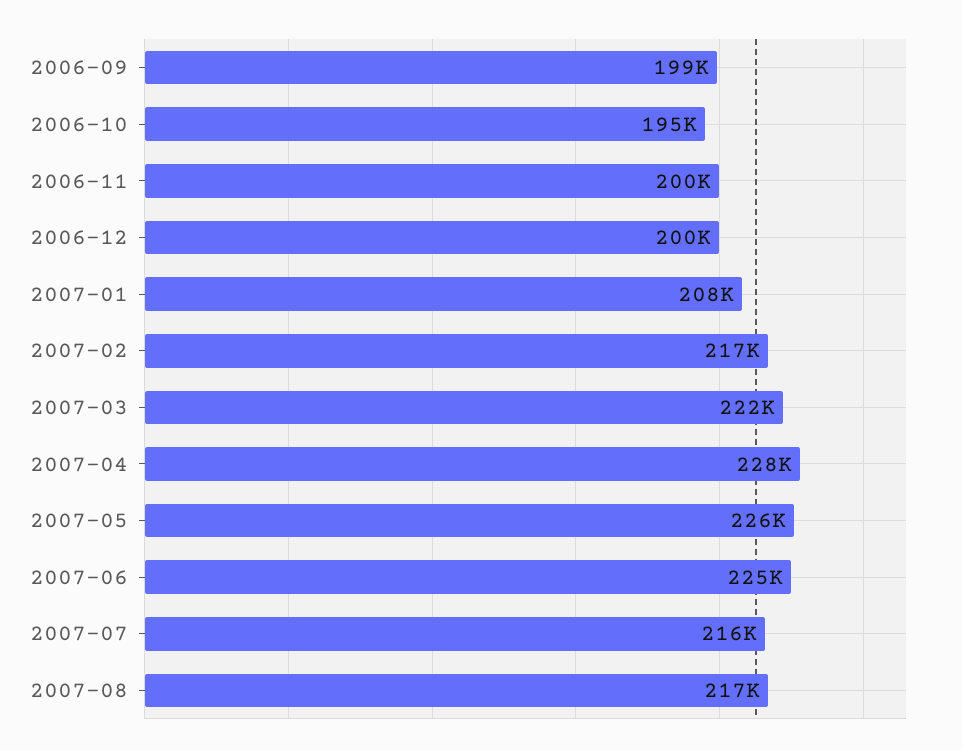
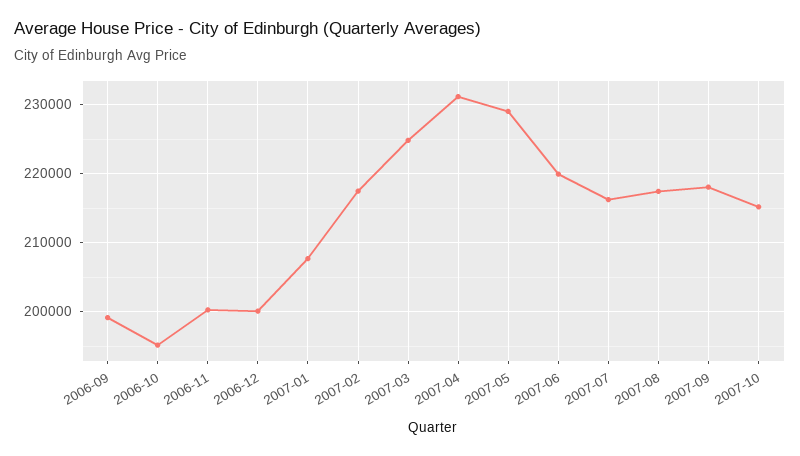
2007-03: 222000 -> 225000
2007-04: 228000 -> 231000
2007-05: 226000 -> 229000
2007-06: 225000 -> 220000
2007-09: none -> 218000
2007-10: none -> 215000

